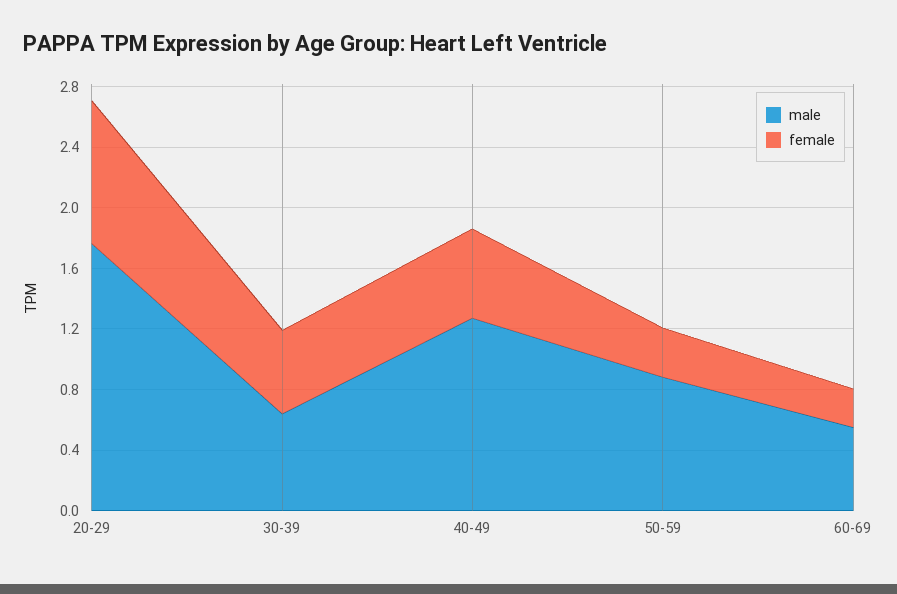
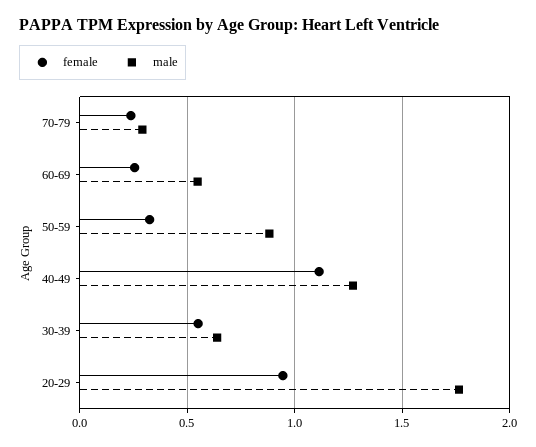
female, 40-49: 0.6 -> 1.1
female, 70-79: none -> 0.25
male, 70-79: none -> 0.3

